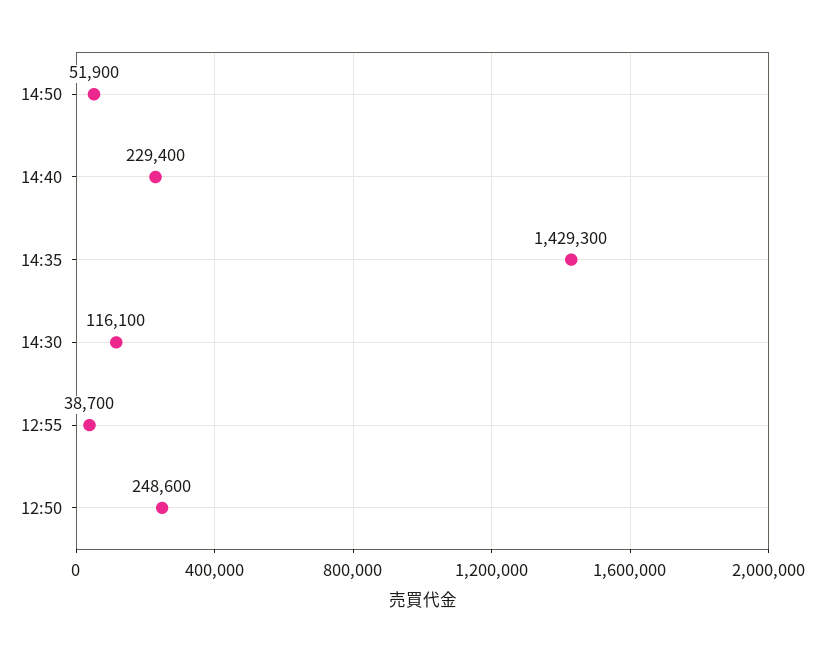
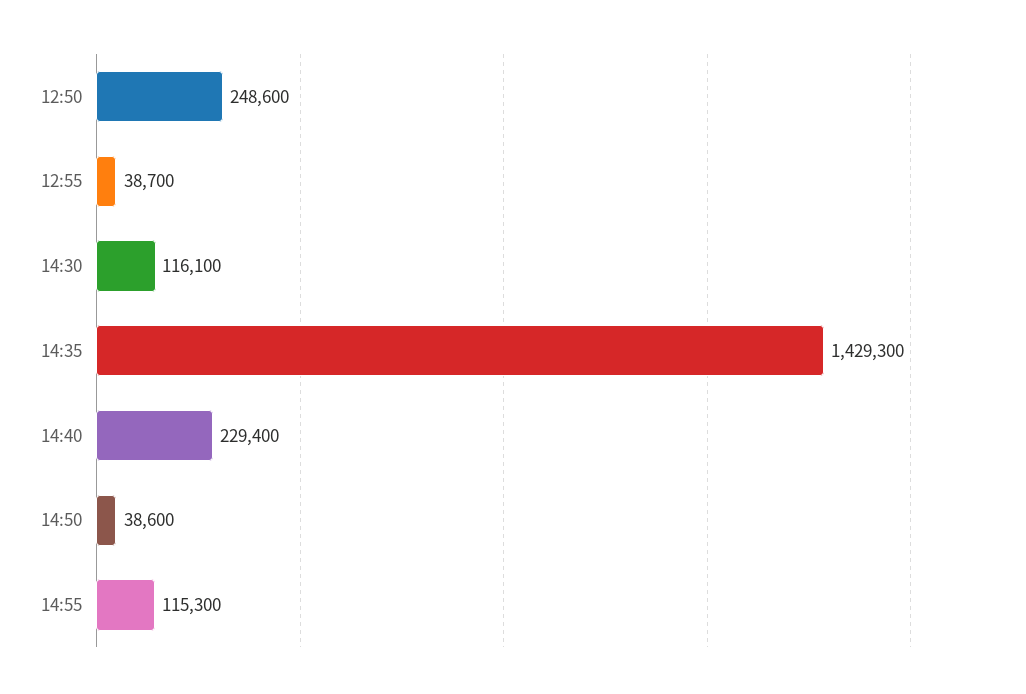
14:50: 51900 -> 38600
14:55: none -> 115300

